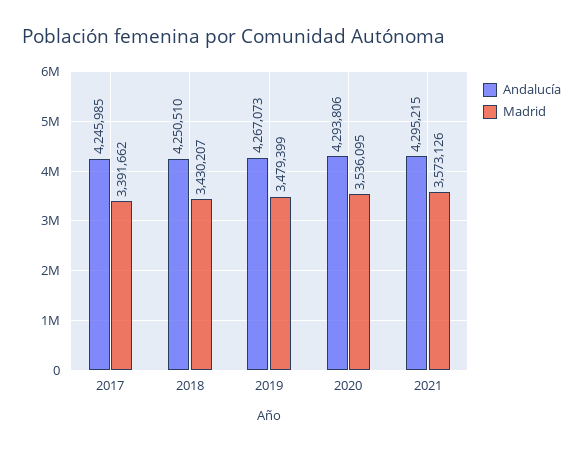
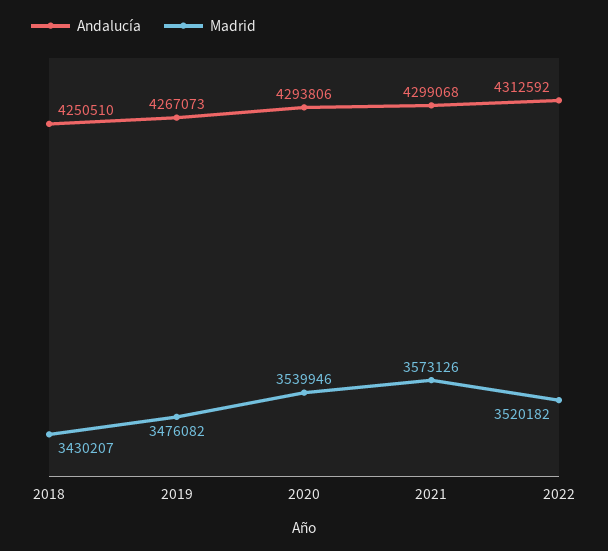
Andalucía, 2017: 4245985 -> none
Madrid, 2017: 3391662 -> none
Madrid, 2019: 3479399 -> 3476082
Madrid, 2020: 3536095 -> 3539946
Andalucía, 2021: 4295215 -> 4299068
Andalucía, 2022: none -> 4312592
Madrid, 2022: none -> 3520182

